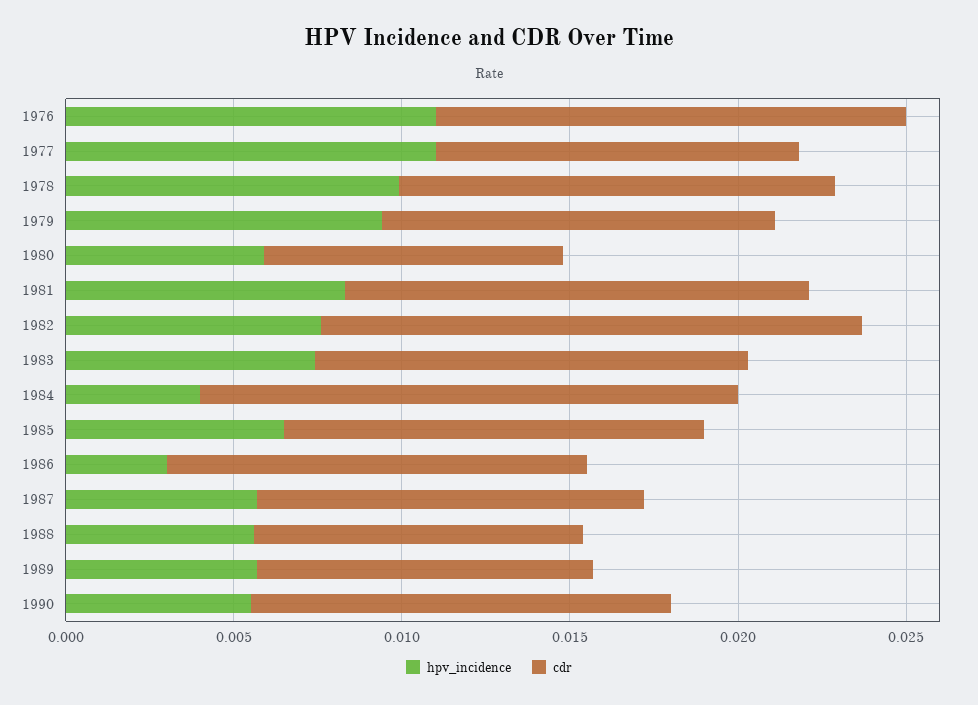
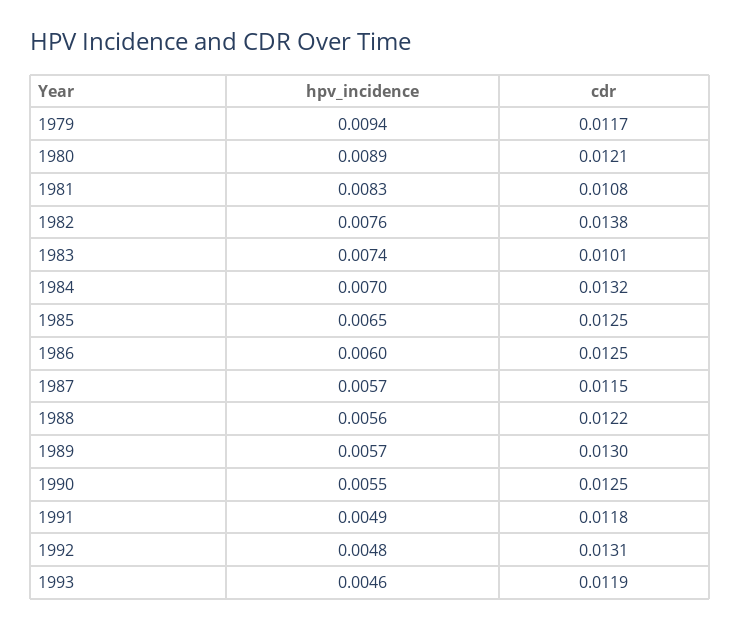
hpv_incidence, 1976: 0.011 -> none
cdr, 1976: 0.014 -> none
hpv_incidence, 1977: 0.011 -> none
cdr, 1977: 0.011 -> none
hpv_incidence, 1978: 0.01 -> none
cdr, 1978: 0.013 -> none
hpv_incidence, 1980: 0.006 -> 0.0089
cdr, 1980: 0.009 -> 0.0121
cdr, 1981: 0.014 -> 0.0108
cdr, 1982: 0.016 -> 0.0138
cdr, 1983: 0.013 -> 0.0101
hpv_incidence, 1984: 0.004 -> 0.007
cdr, 1984: 0.016 -> 0.0132
hpv_incidence, 1986: 0.003 -> 0.006
cdr, 1988: 0.01 -> 0.0122
cdr, 1989: 0.01 -> 0.013
hpv_incidence, 1991: none -> 0.0049
cdr, 1991: none -> 0.0118
hpv_incidence, 1992: none -> 0.0048
cdr, 1992: none -> 0.0131
hpv_incidence, 1993: none -> 0.0046
cdr, 1993: none -> 0.0119

